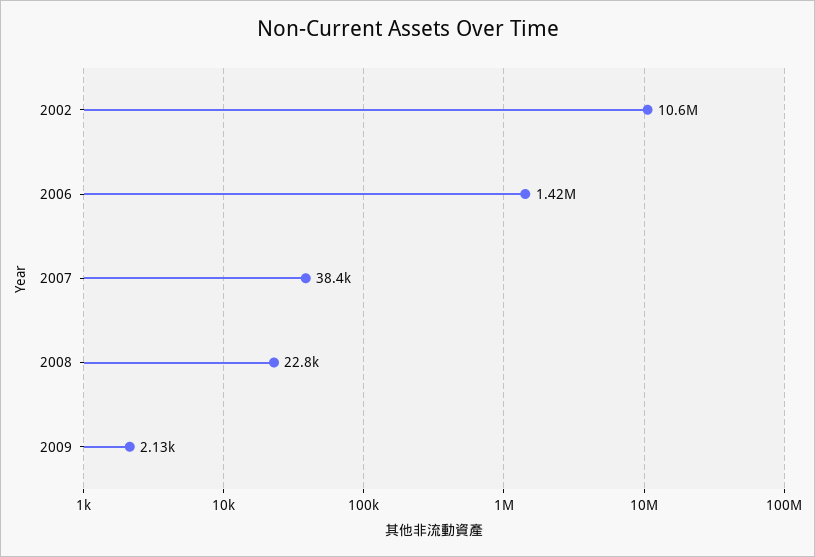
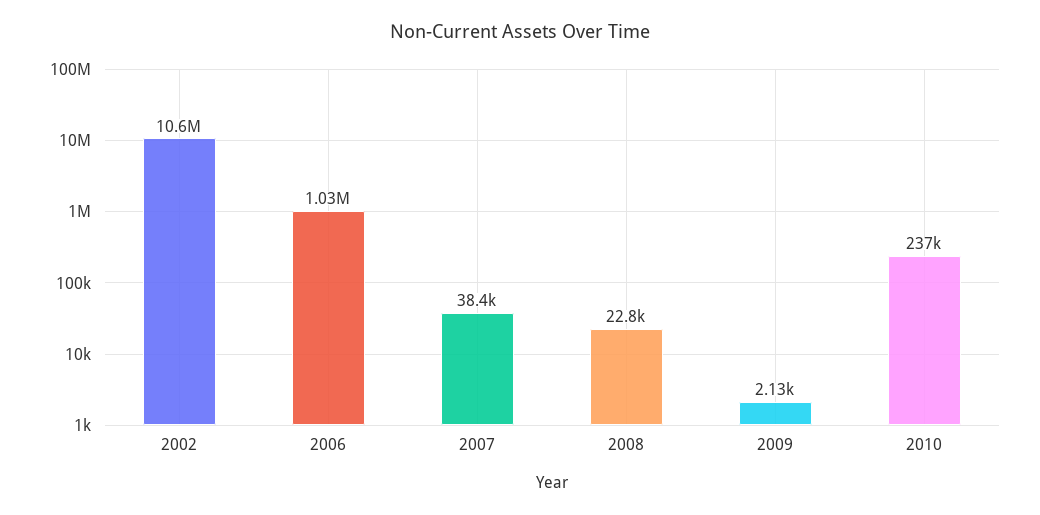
2006: 1420000 -> 1030000
2010: none -> 237000

